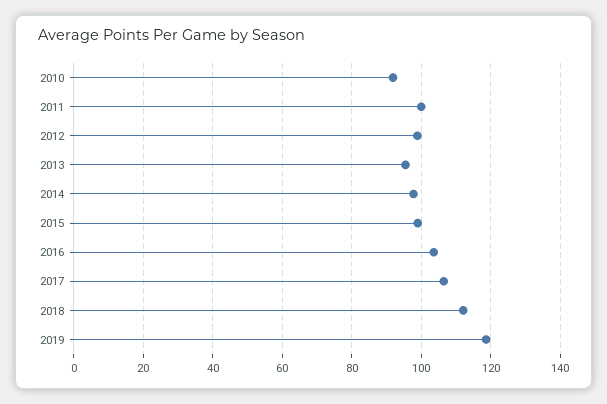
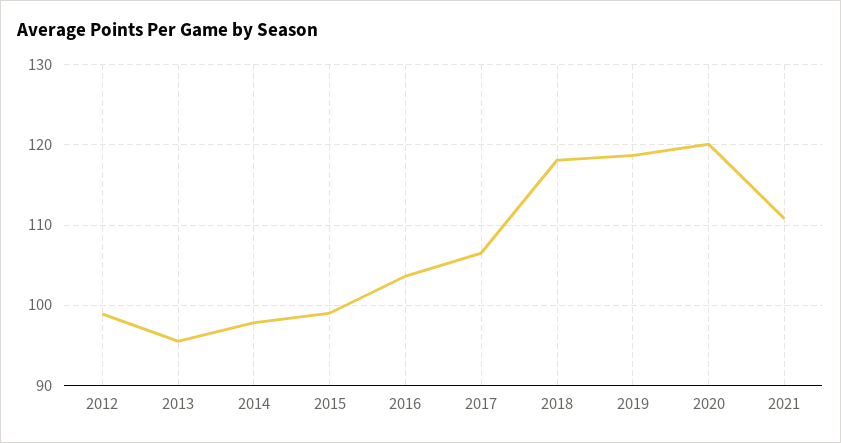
2010: 92 -> none
2011: 100 -> none
2018: 112 -> 118
2020: none -> 120
2021: none -> 111

